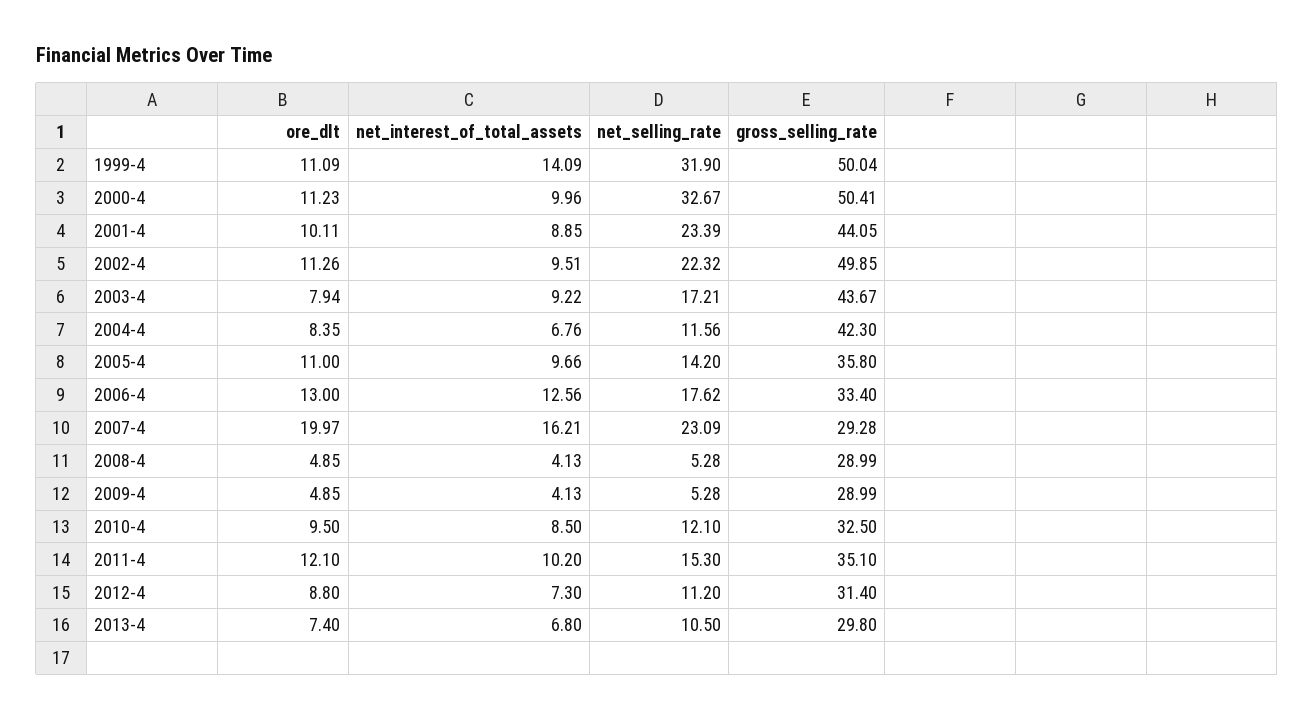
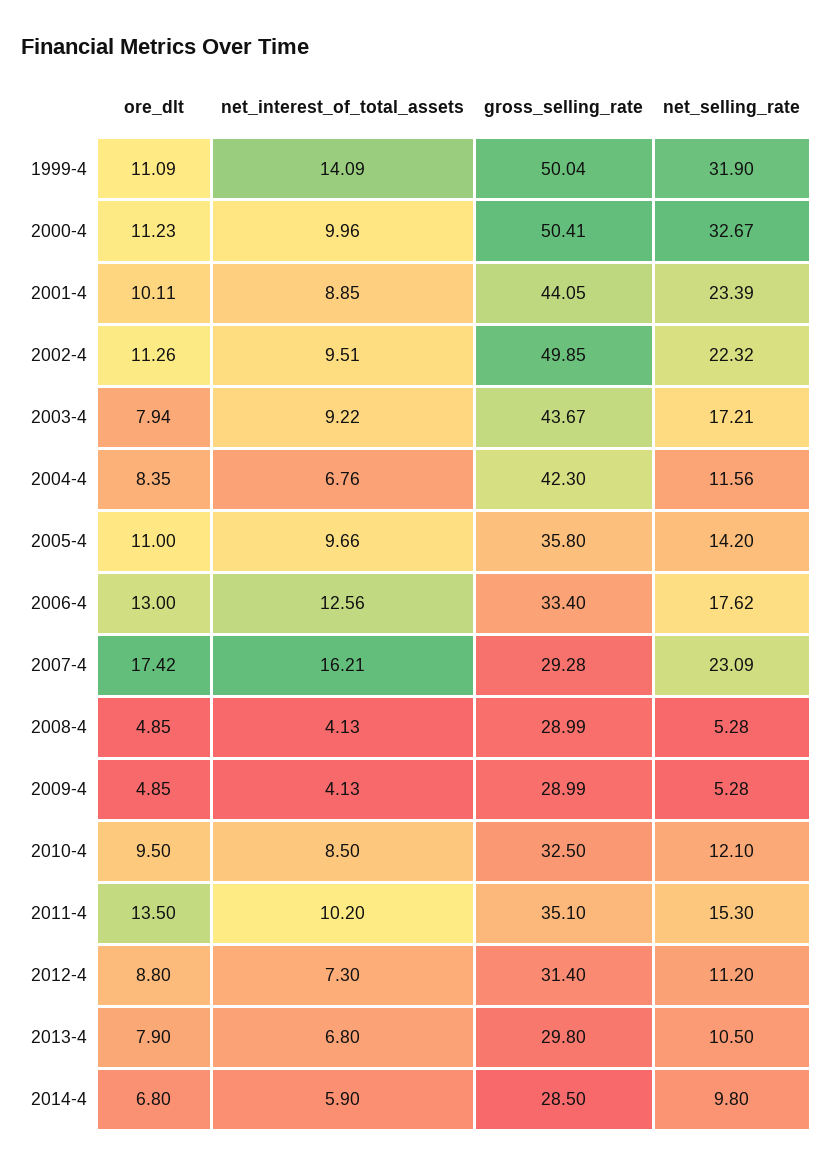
ore_dlt, 2007-4: 19.97 -> 17.42
ore_dlt, 2011-4: 12.1 -> 13.5
ore_dlt, 2013-4: 7.4 -> 7.9
ore_dlt, 2014-4: none -> 6.8
net_interest_of_total_assets, 2014-4: none -> 5.9
gross_selling_rate, 2014-4: none -> 28.5
net_selling_rate, 2014-4: none -> 9.8

